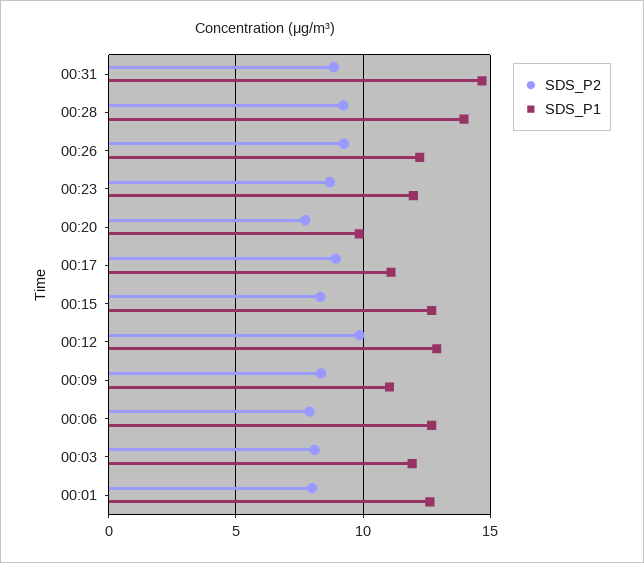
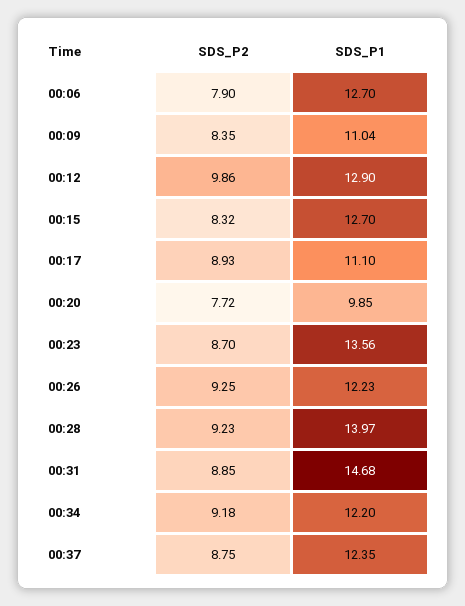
SDS_P1, 00:23: 12 -> 13.56
SDS_P2, 00:03: 8 -> none
SDS_P1, 00:03: 12 -> none
SDS_P2, 00:01: 8 -> none
SDS_P1, 00:01: 12.5 -> none
SDS_P2, 00:34: none -> 9.18
SDS_P1, 00:34: none -> 12.2
SDS_P2, 00:37: none -> 8.75
SDS_P1, 00:37: none -> 12.35

